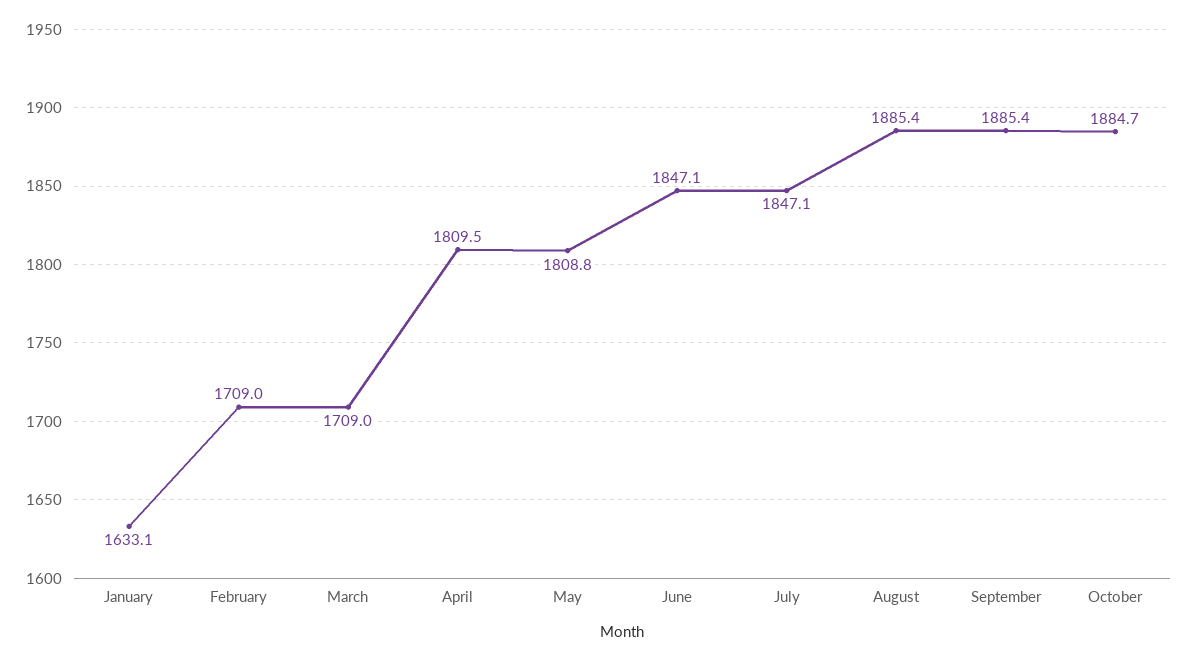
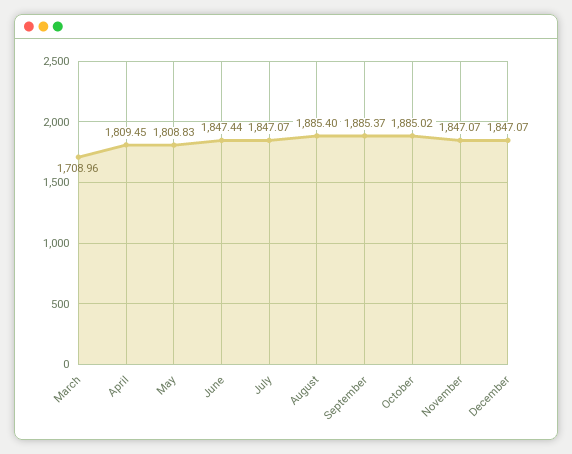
January: 1633.1 -> none
February: 1709 -> none
June: 1847.1 -> 1847.44
October: 1884.7 -> 1885.02
November: none -> 1847.07
December: none -> 1847.07

